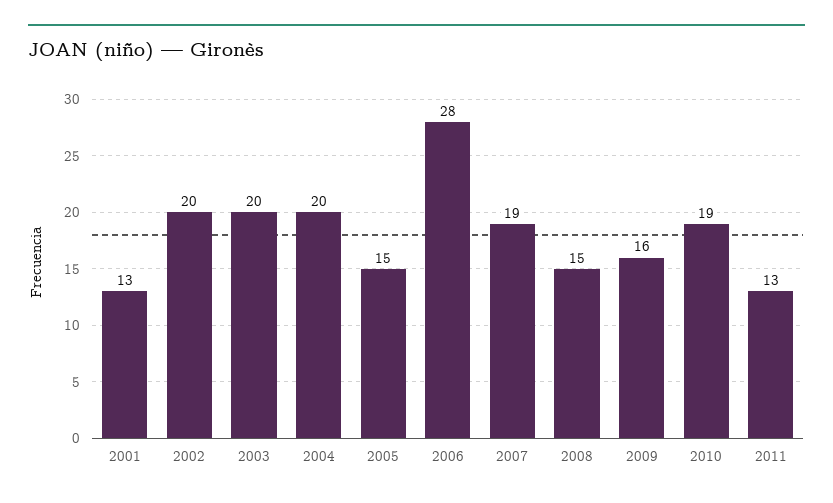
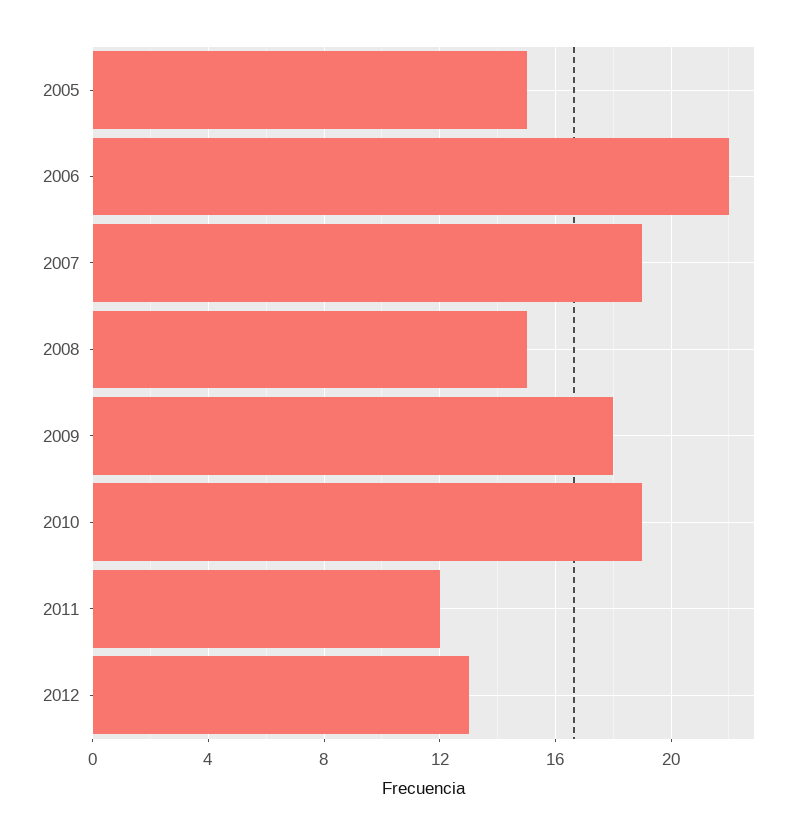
2001: 13 -> none
2002: 20 -> none
2003: 20 -> none
2004: 20 -> none
2006: 28 -> 22
2009: 16 -> 18
2011: 13 -> 12
2012: none -> 13

